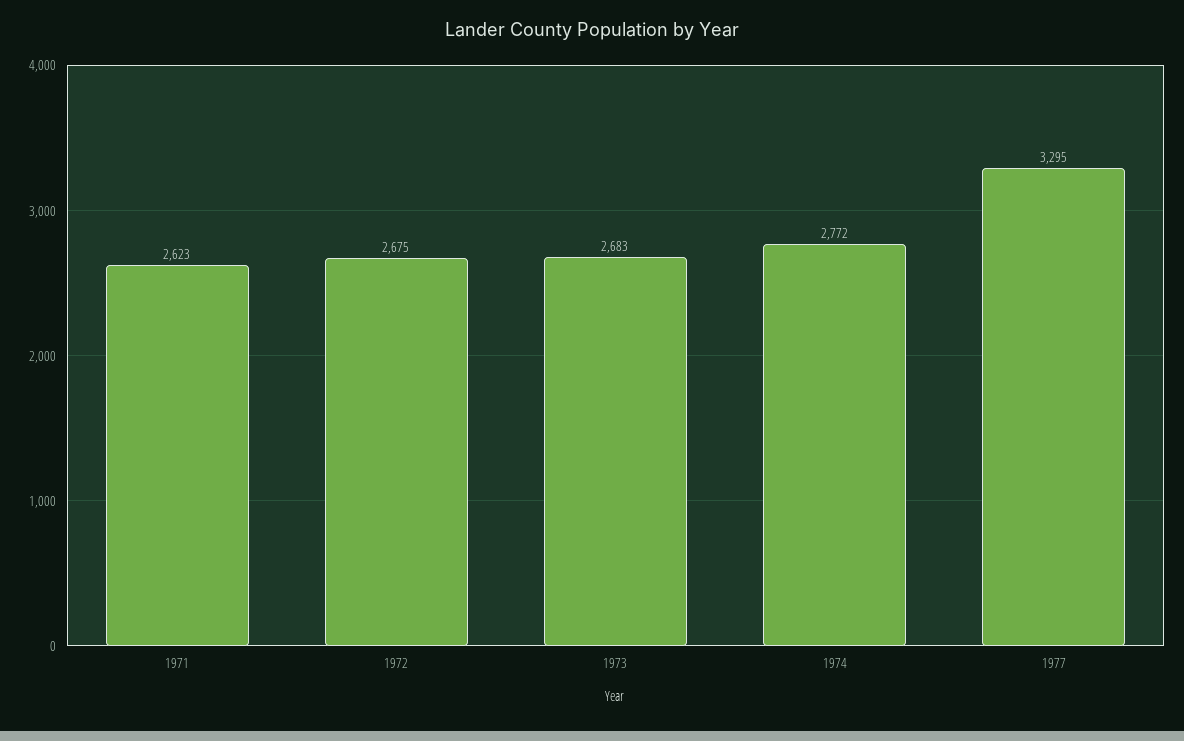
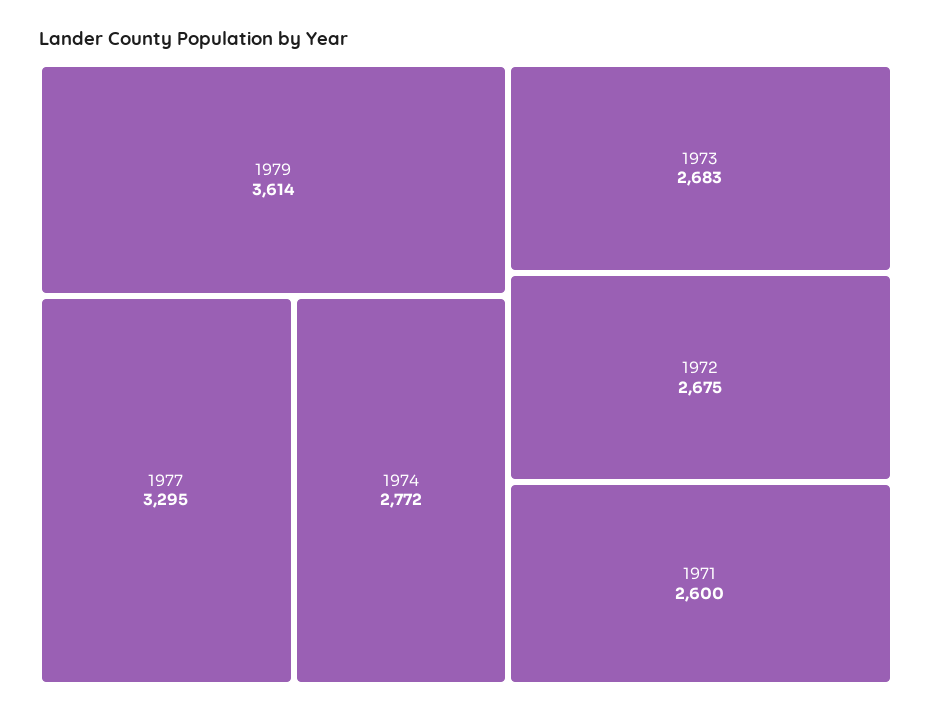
1971: 2623 -> 2600
1979: none -> 3614

